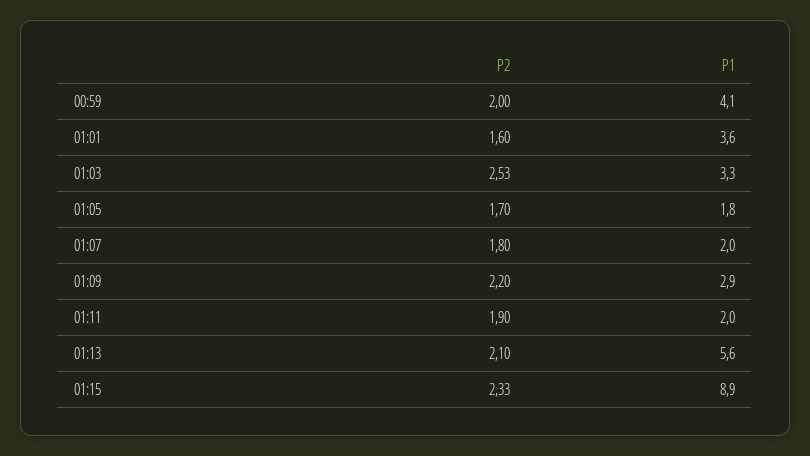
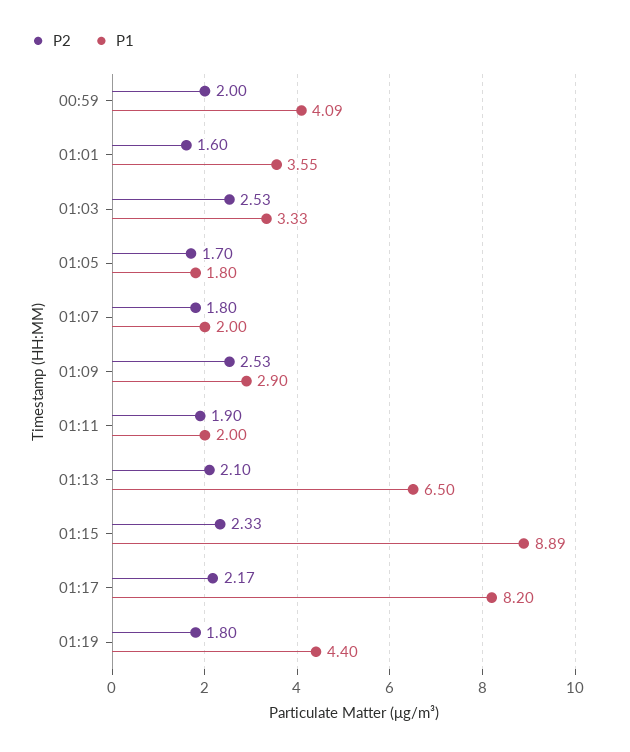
P2, 01:09: 2.2 -> 2.53
P1, 01:13: 5.6 -> 6.5
P2, 01:17: none -> 2.17
P1, 01:17: none -> 8.2
P2, 01:19: none -> 1.8
P1, 01:19: none -> 4.4

